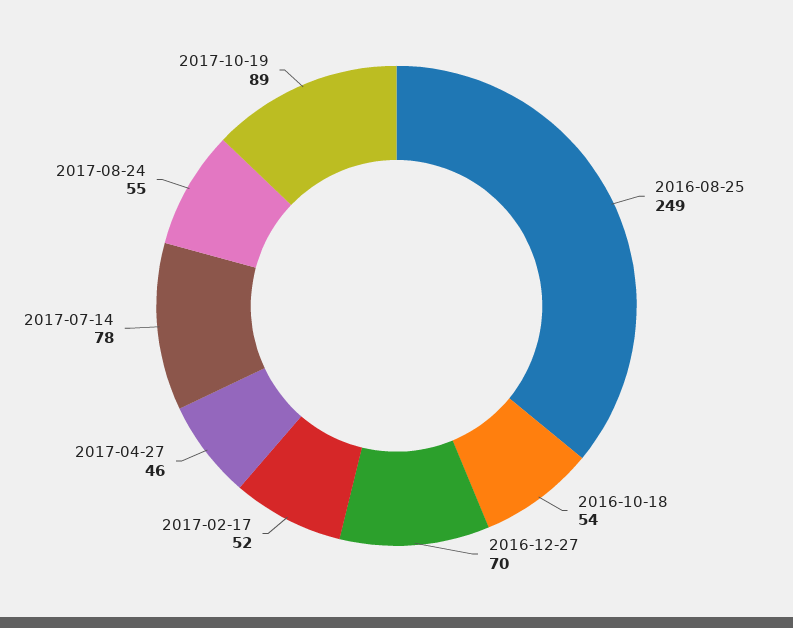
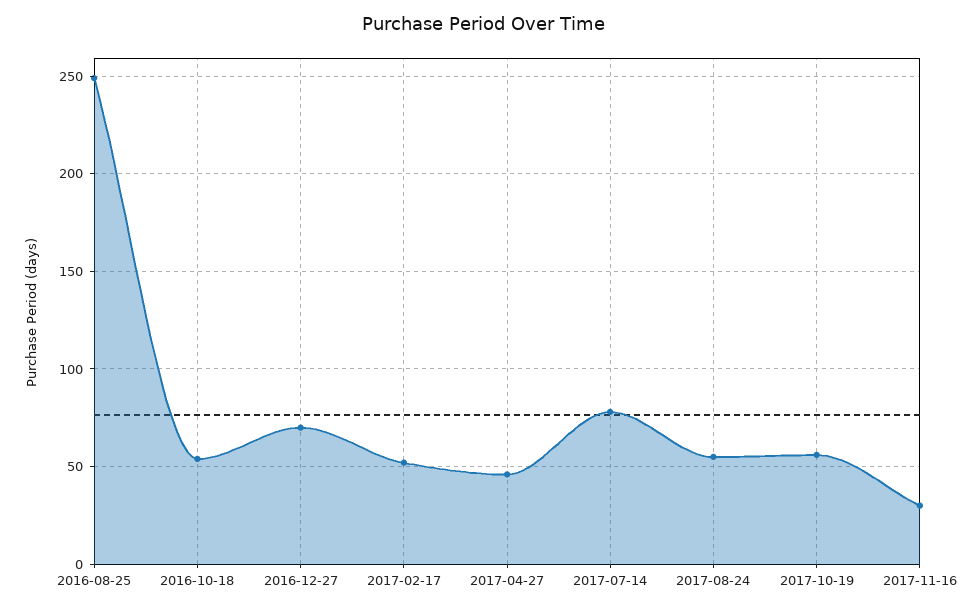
2017-10-19: 89 -> 55
2017-11-16: none -> 30

